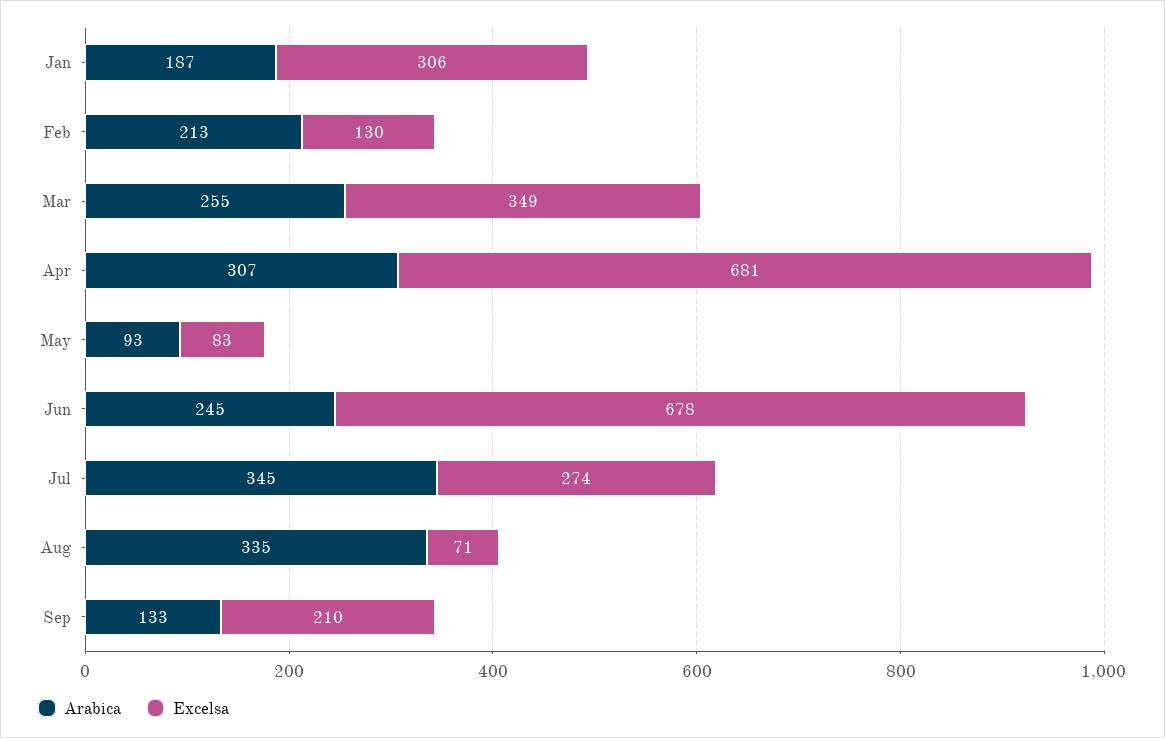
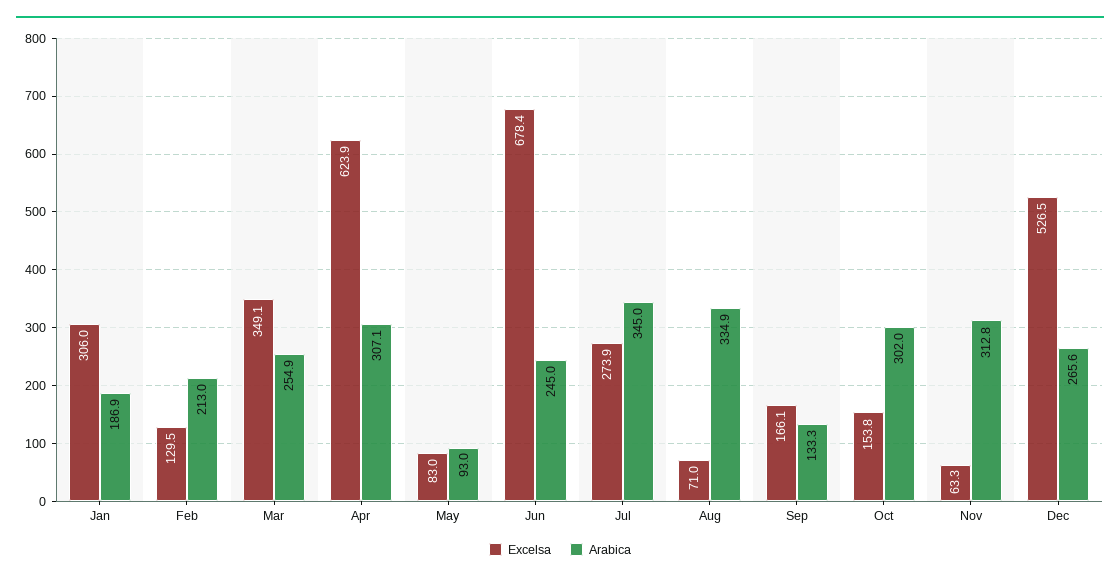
Excelsa, Apr: 681 -> 623.9
Excelsa, Sep: 210 -> 166.1
Excelsa, Oct: none -> 153.8
Arabica, Oct: none -> 302
Excelsa, Nov: none -> 63.3
Arabica, Nov: none -> 312.8
Excelsa, Dec: none -> 526.5
Arabica, Dec: none -> 265.6

